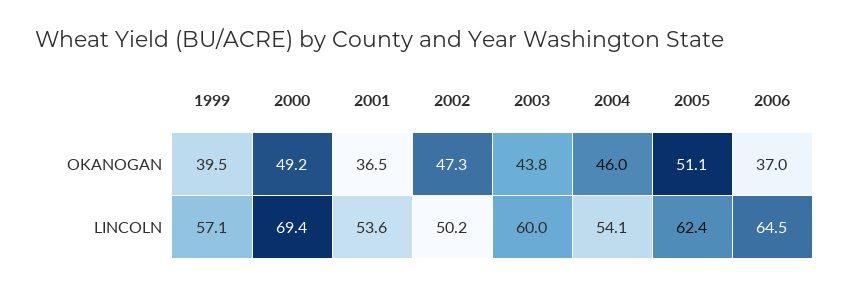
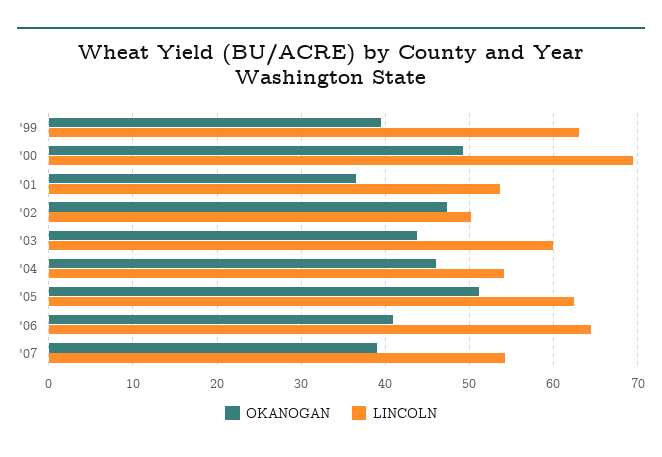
OKANOGAN, 2006: 37 -> 41
LINCOLN, 1999: 57.1 -> 63
OKANOGAN, '07: none -> 39
LINCOLN, '07: none -> 54

